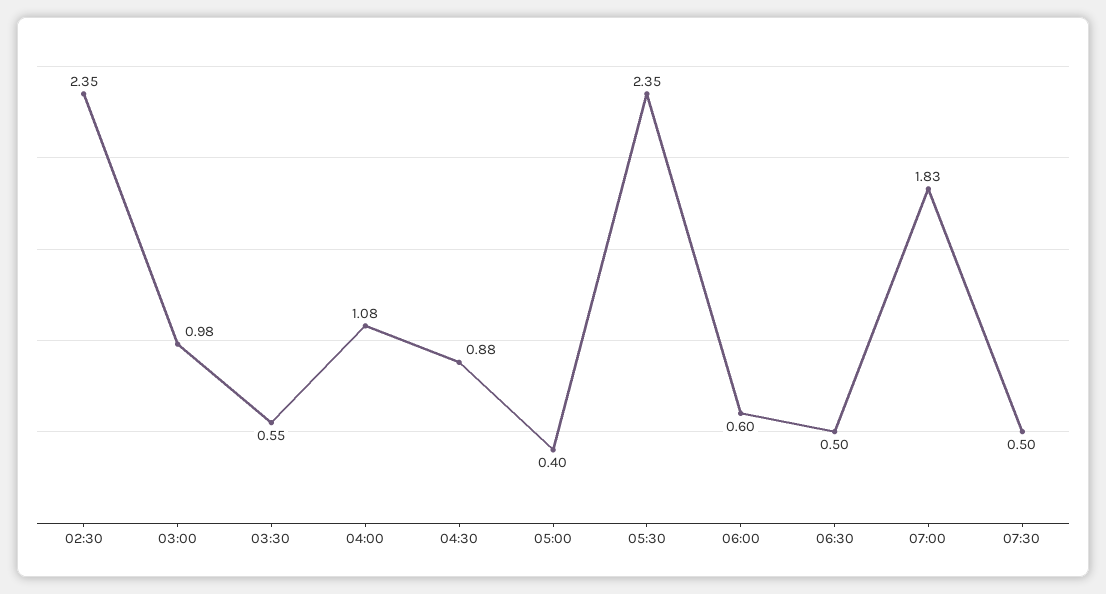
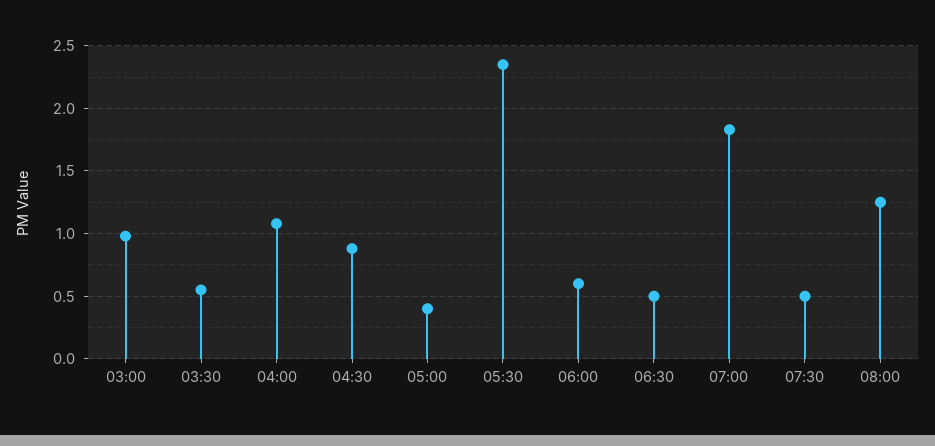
02:30: 2.35 -> none
08:00: none -> 1.25

